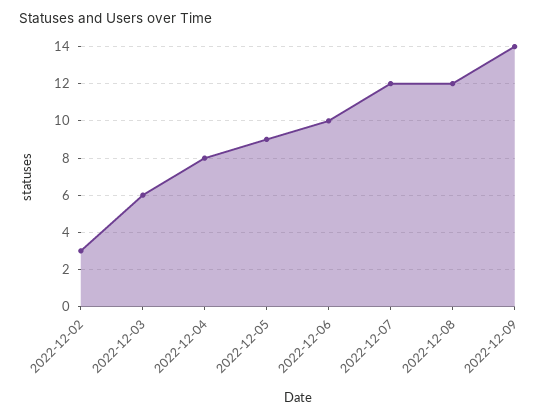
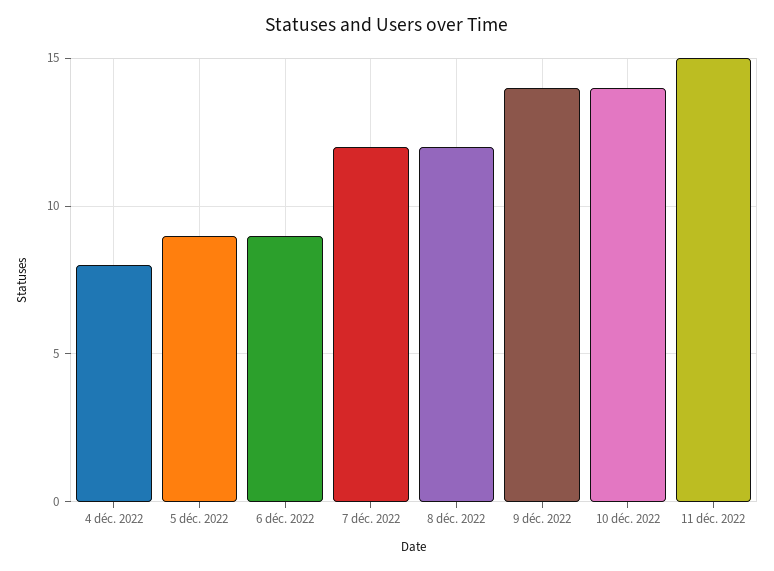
2022-12-02: 3 -> none
2022-12-03: 6 -> none
2022-12-06: 10 -> 9
10 déc. 2022: none -> 14
11 déc. 2022: none -> 15

